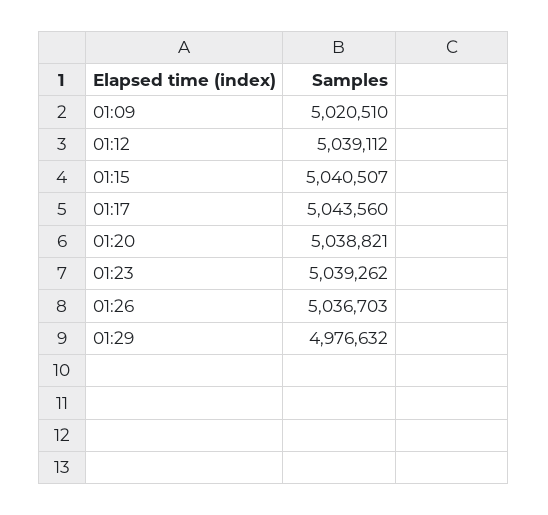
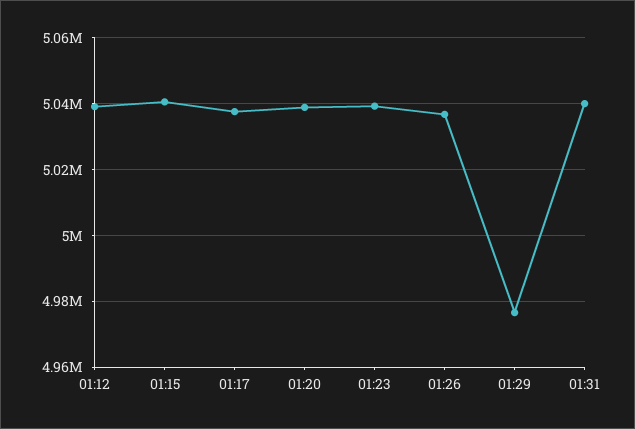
01:09: 5020510 -> none
01:17: 5043560 -> 5038000
01:31: none -> 5040000

